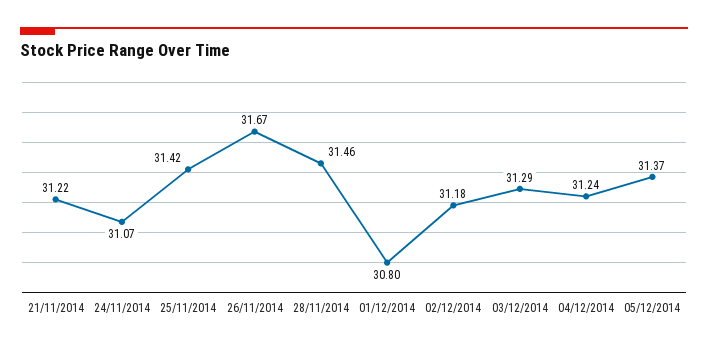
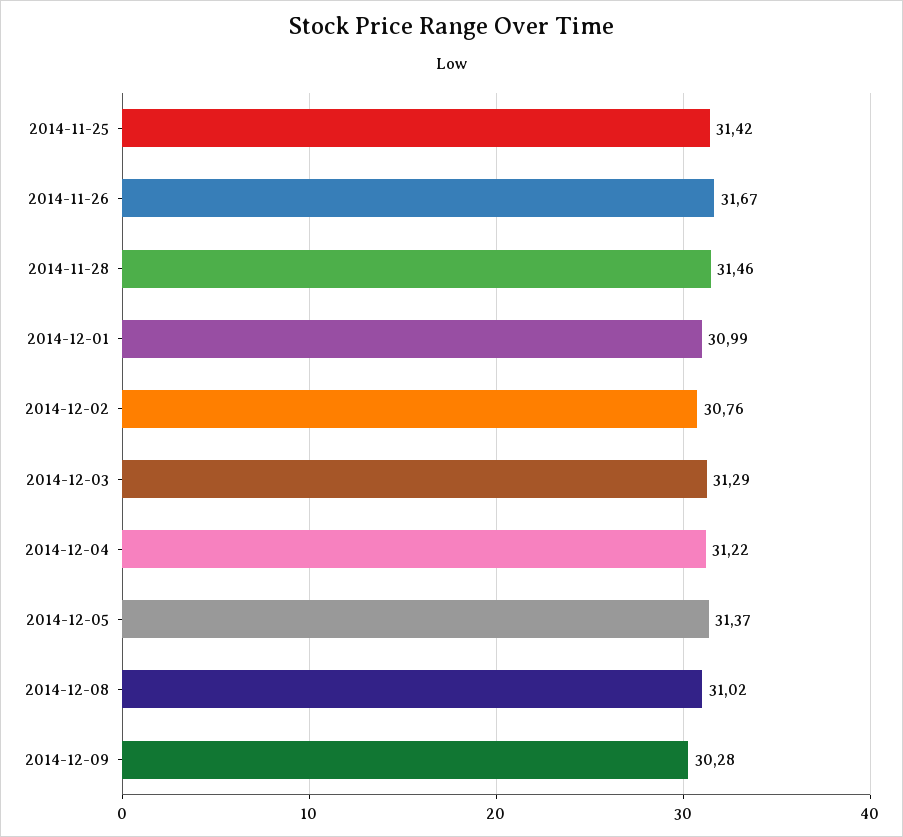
21/11/2014: 31.22 -> none
24/11/2014: 31.07 -> none
01/12/2014: 30.8 -> 30.99
02/12/2014: 31.18 -> 30.76
04/12/2014: 31.24 -> 31.22
2014-12-08: none -> 31.02
2014-12-09: none -> 30.28

